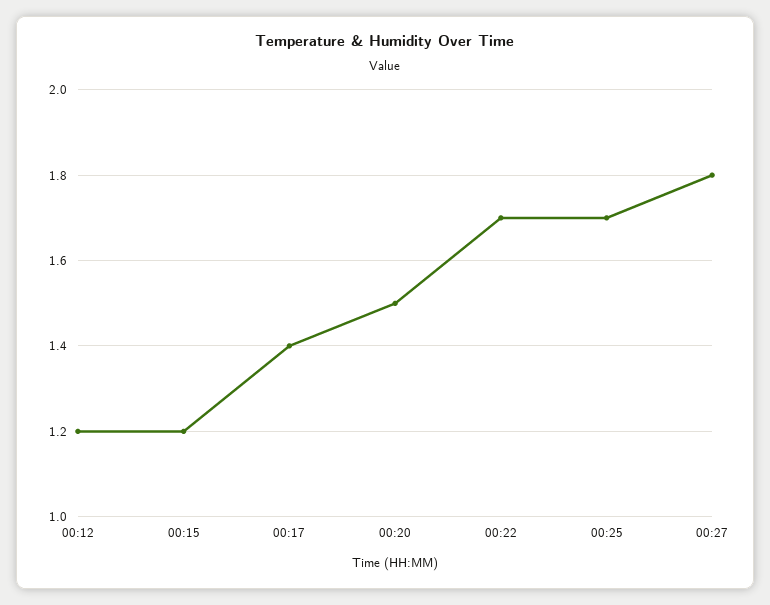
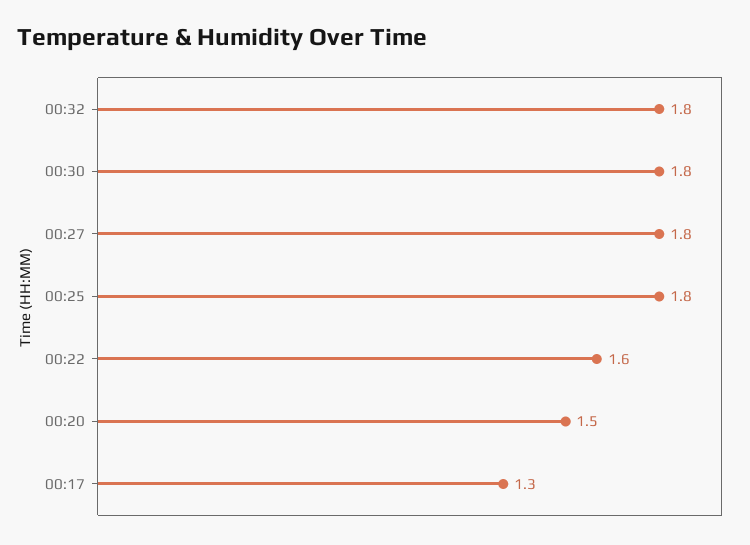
00:12: 1.2 -> none
00:15: 1.2 -> none
00:17: 1.4 -> 1.3
00:22: 1.7 -> 1.6
00:25: 1.7 -> 1.8
00:32: none -> 1.8
00:30: none -> 1.8

